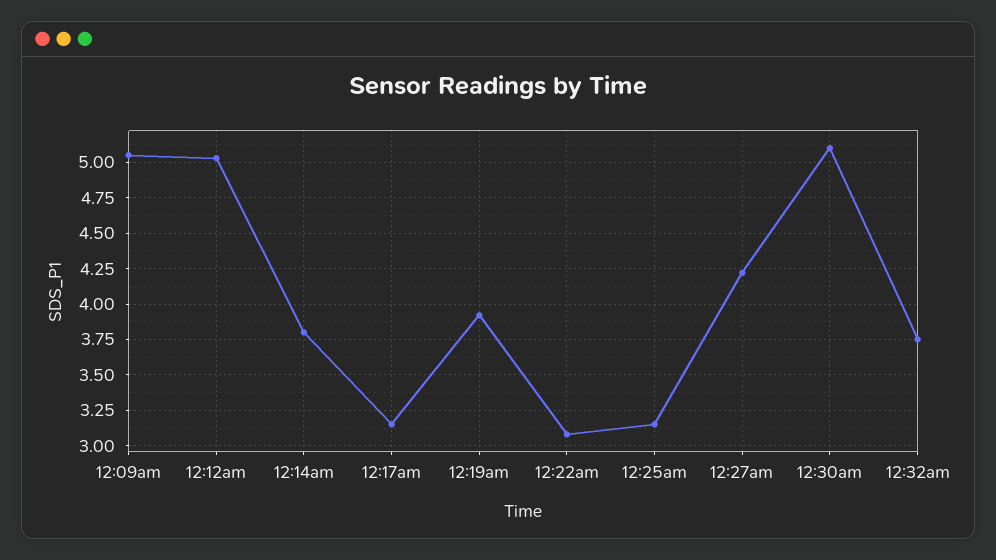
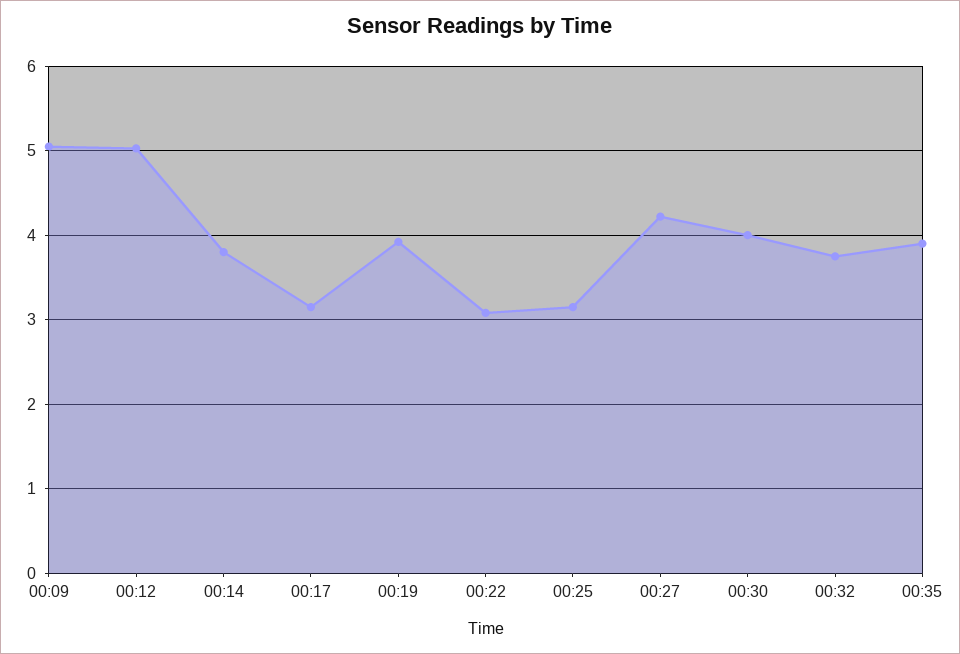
12:30am: 5.1 -> 4
00:35: none -> 3.9

